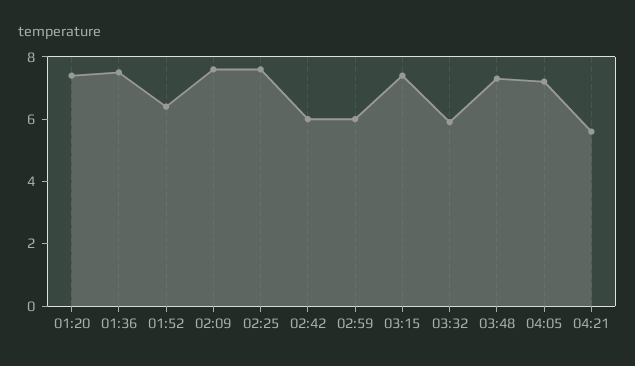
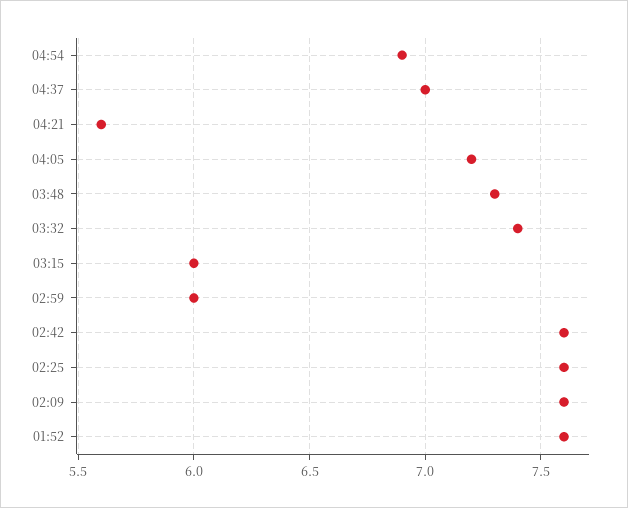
01:20: 7.5 -> none
01:36: 7.5 -> none
01:52: 6.5 -> 7.6
02:42: 6 -> 7.6
03:15: 7.5 -> 6
03:32: 6 -> 7.4
04:54: none -> 6.9
04:37: none -> 7

